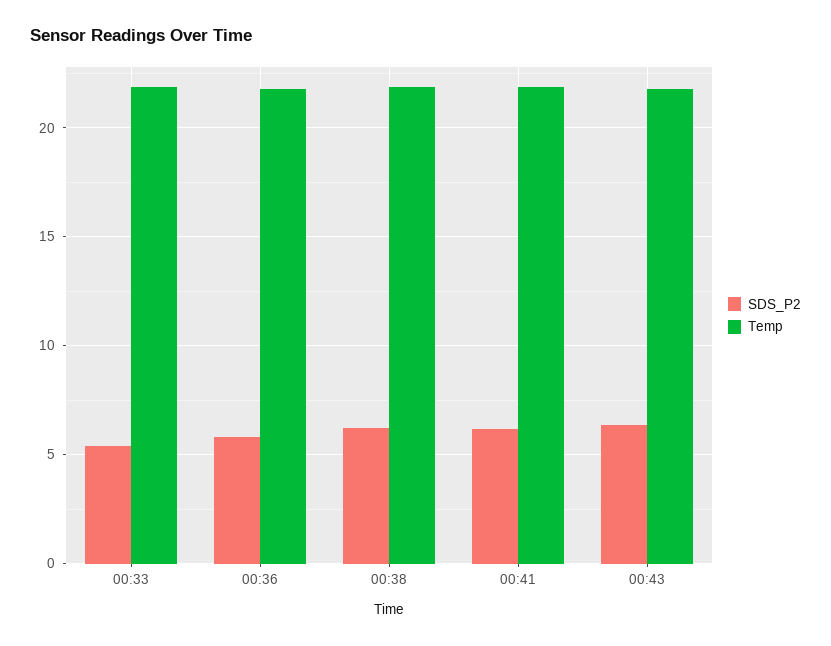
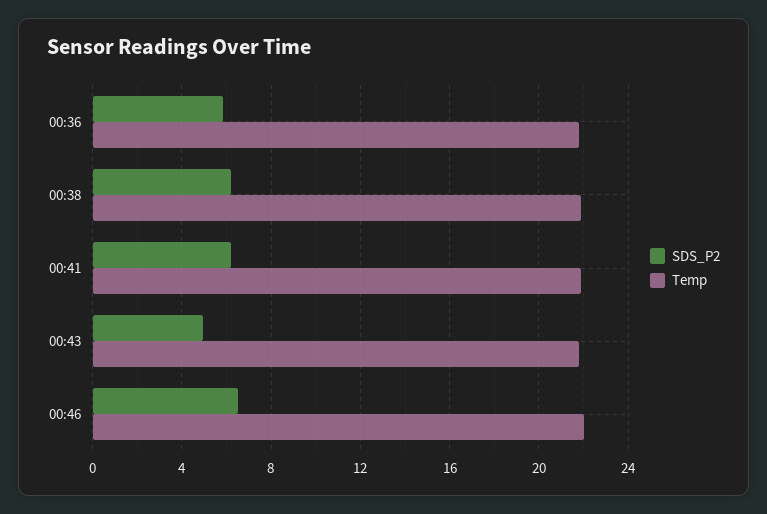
SDS_P2, 00:33: 5.5 -> none
Temp, 00:33: 22 -> none
SDS_P2, 00:43: 6.5 -> 5
SDS_P2, 00:46: none -> 6.5
Temp, 00:46: none -> 22

